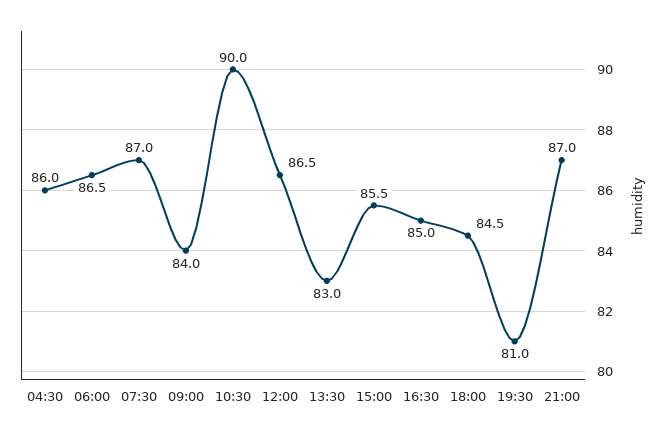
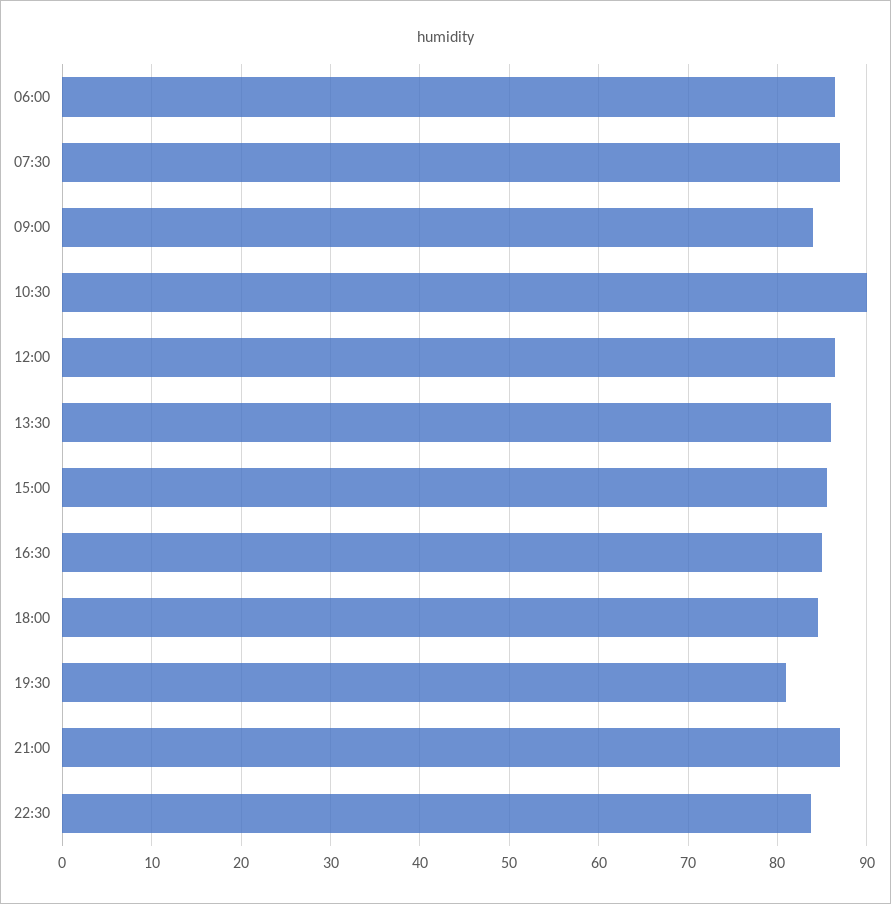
04:30: 86 -> none
13:30: 83 -> 86
22:30: none -> 84

